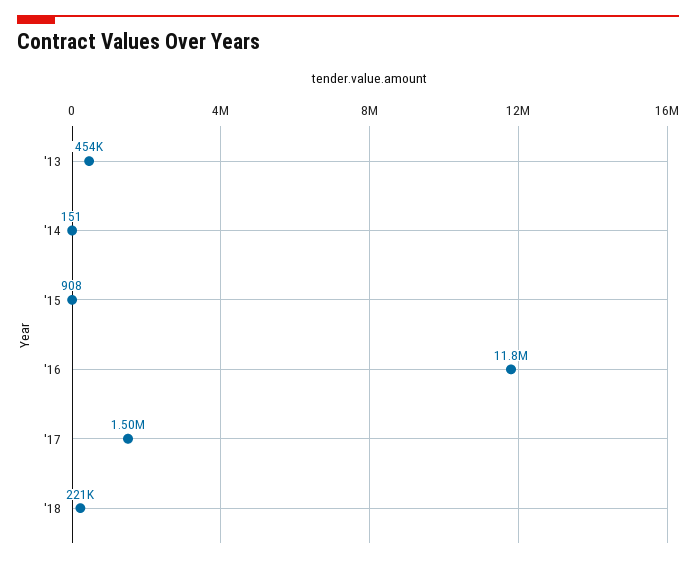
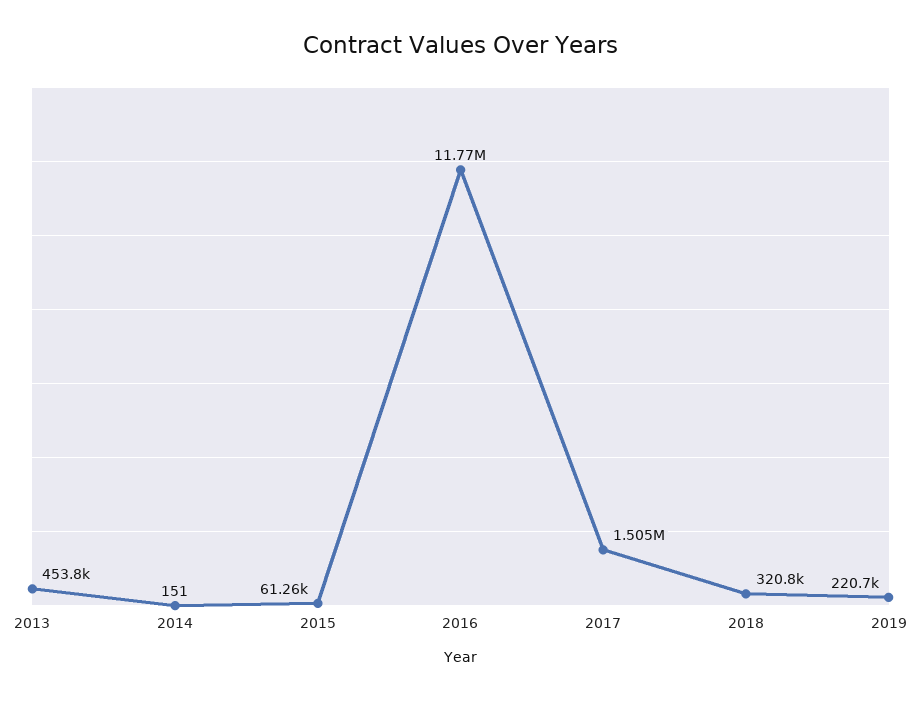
'15: 908 -> 61260
'18: 221000 -> 320800
2019: none -> 220700

